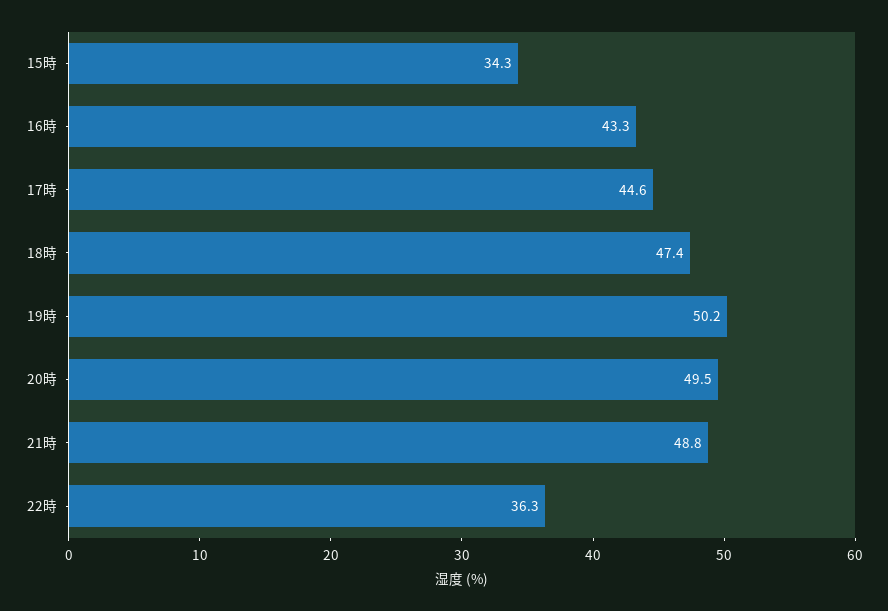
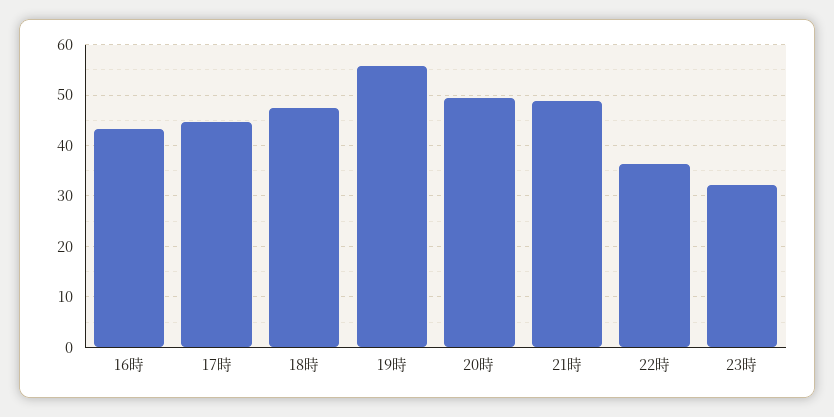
15時: 34.3 -> none
19時: 50.2 -> 56
23時: none -> 32

